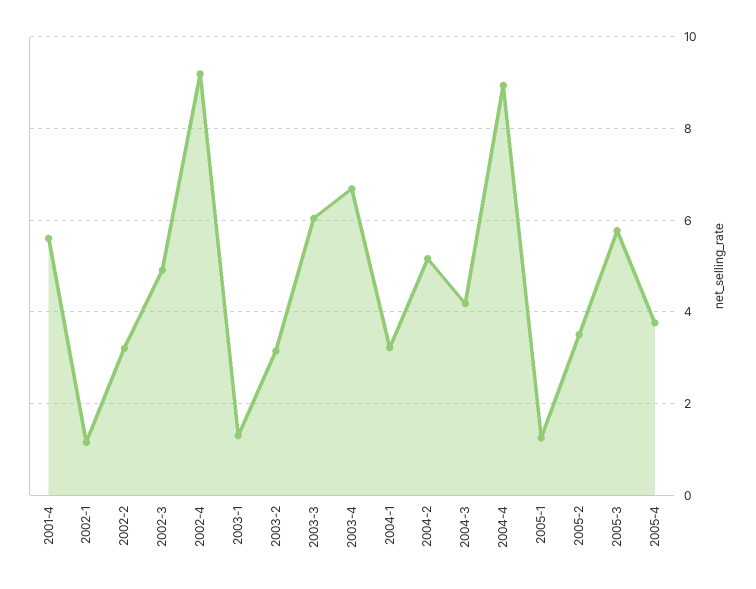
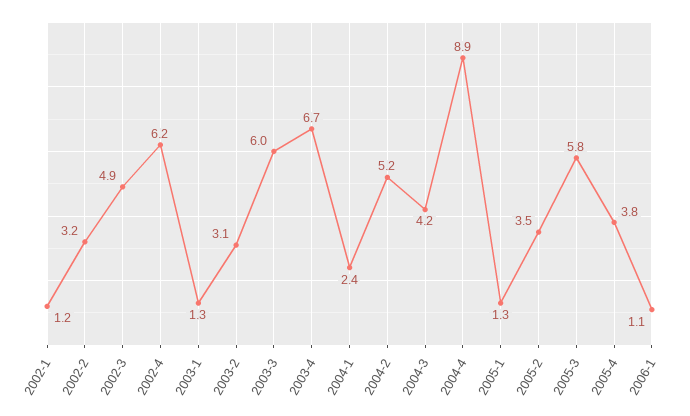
2001-4: 5.6 -> none
2002-4: 9.2 -> 6.2
2004-1: 3.2 -> 2.4
2006-1: none -> 1.1

